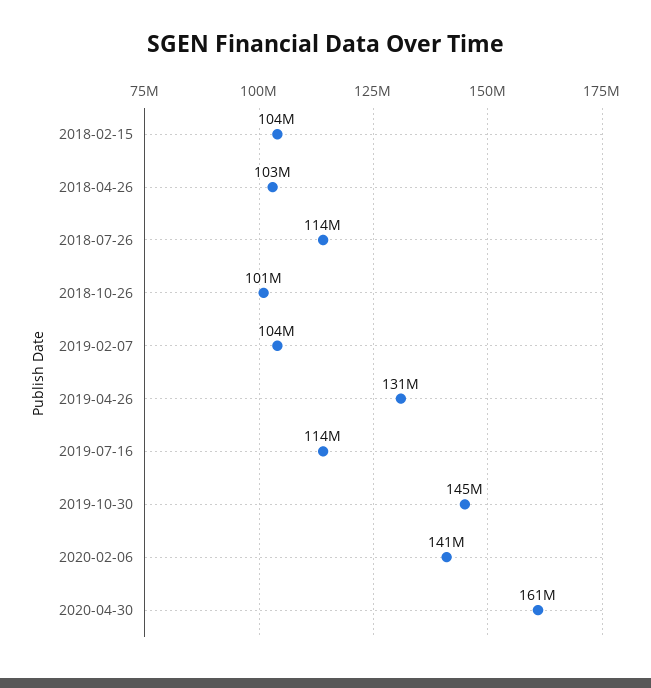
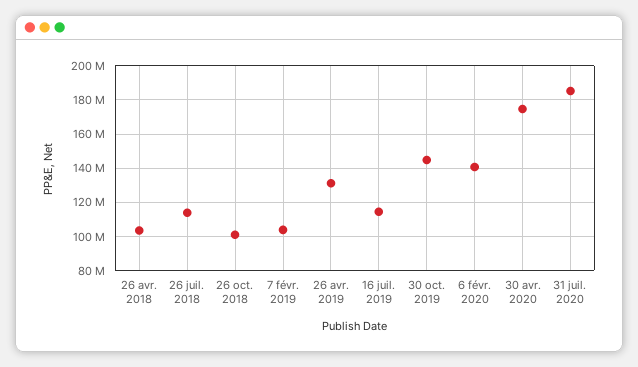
2018-02-15: 104000000 -> none
2020-04-30: 161000000 -> 175000000
31 juil. 2020: none -> 185000000

